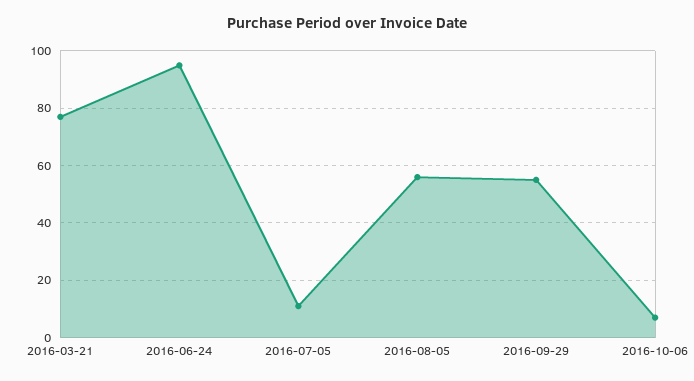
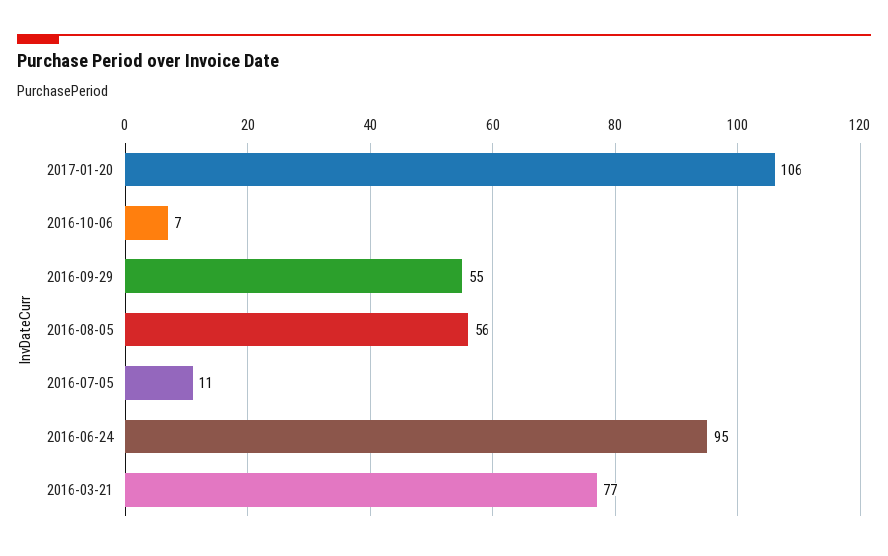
2017-01-20: none -> 106

